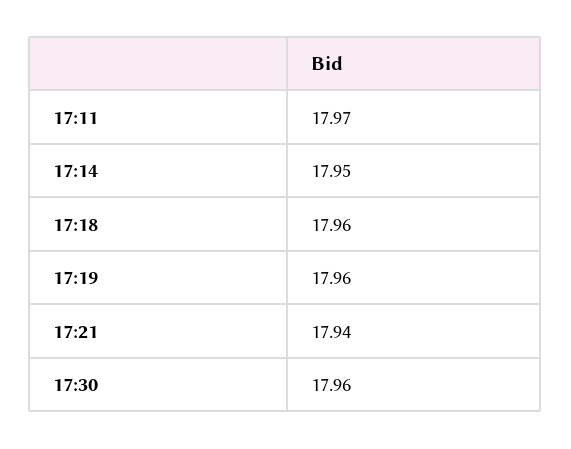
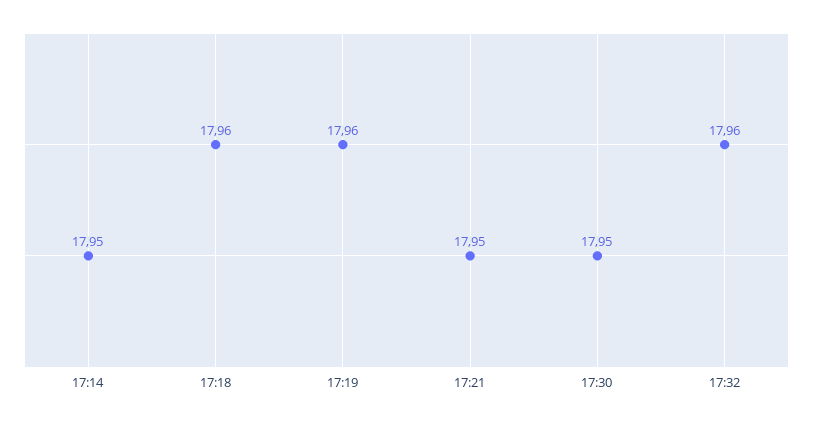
17:11: 17.97 -> none
17:21: 17.94 -> 17.95
17:30: 17.96 -> 17.95
17:32: none -> 17.96

